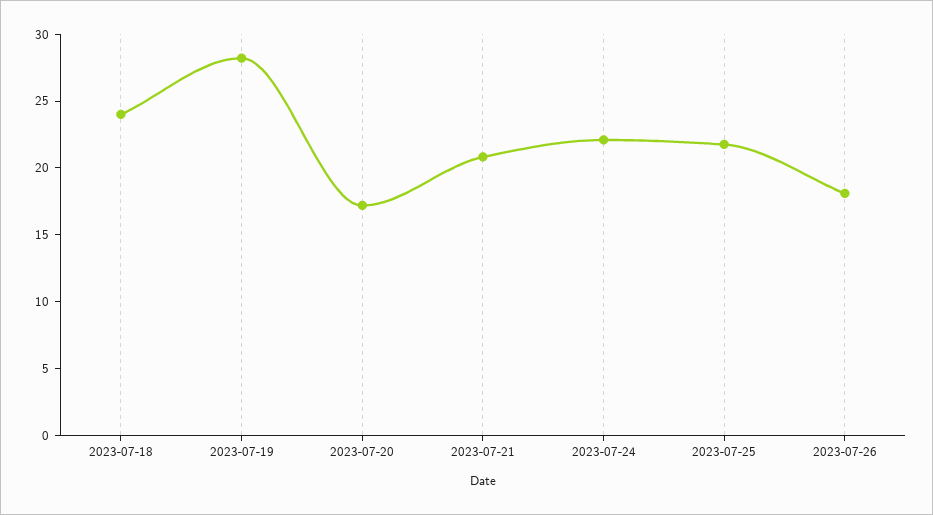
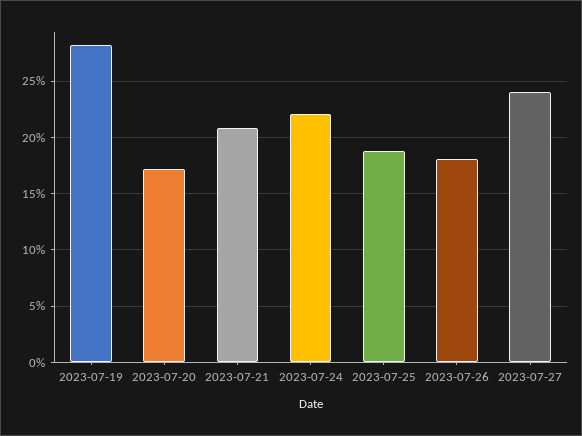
2023-07-18: 24 -> none
2023-07-25: 22 -> 19
2023-07-27: none -> 24

